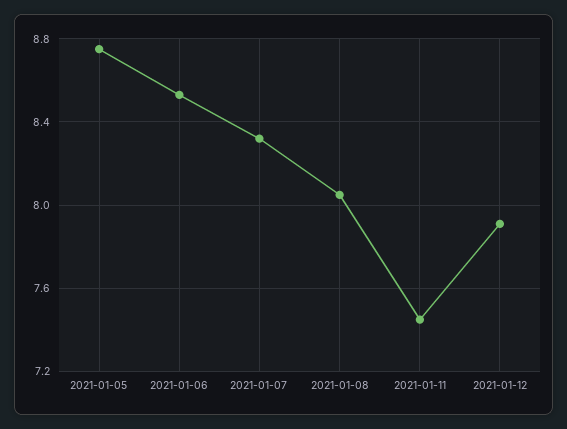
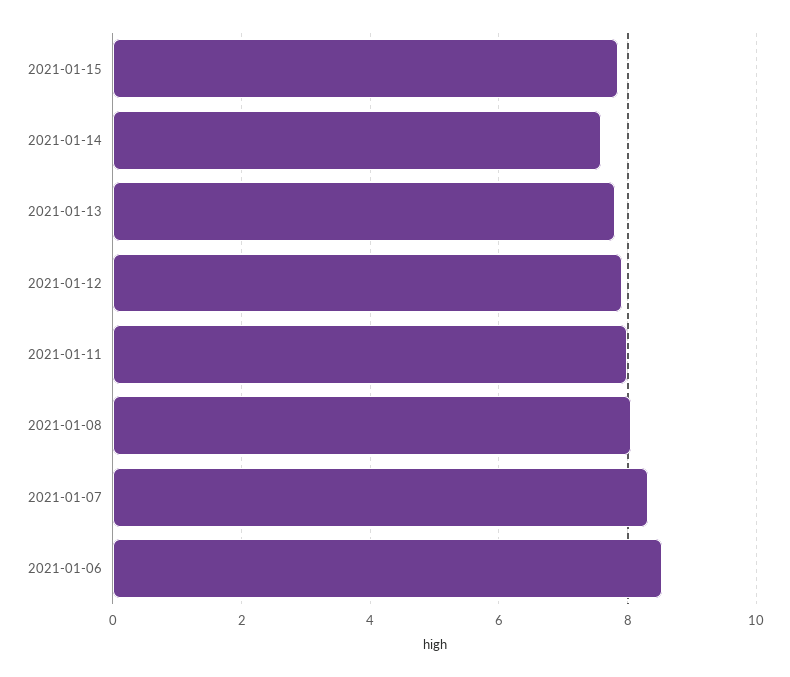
2021-01-05: 8.75 -> none
2021-01-11: 7.45 -> 8
2021-01-15: none -> 7.8
2021-01-14: none -> 7.6
2021-01-13: none -> 7.8

